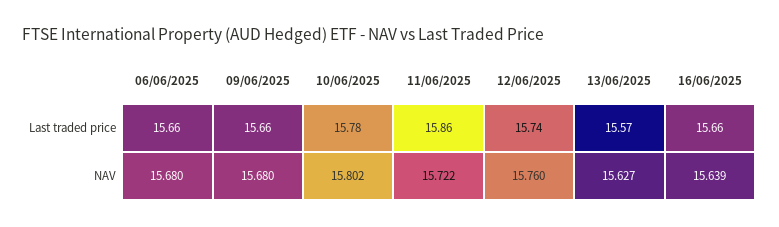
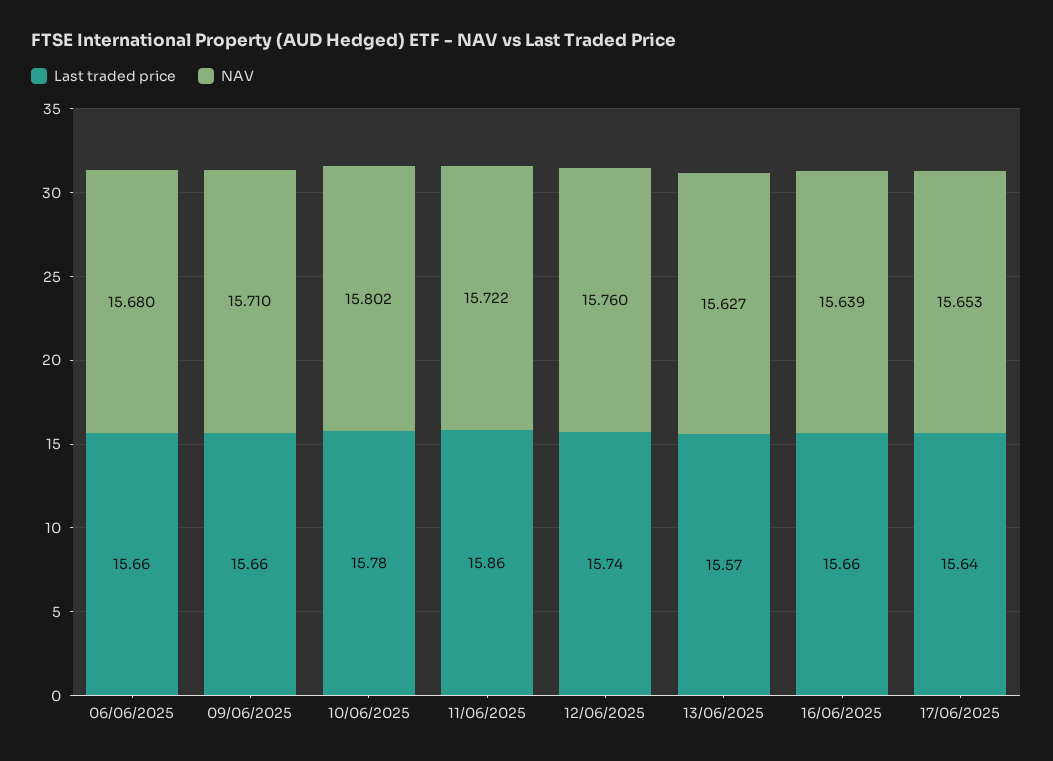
NAV, 09/06/2025: 15.68 -> 15.71
Last traded price, 17/06/2025: none -> 15.64
NAV, 17/06/2025: none -> 15.653

